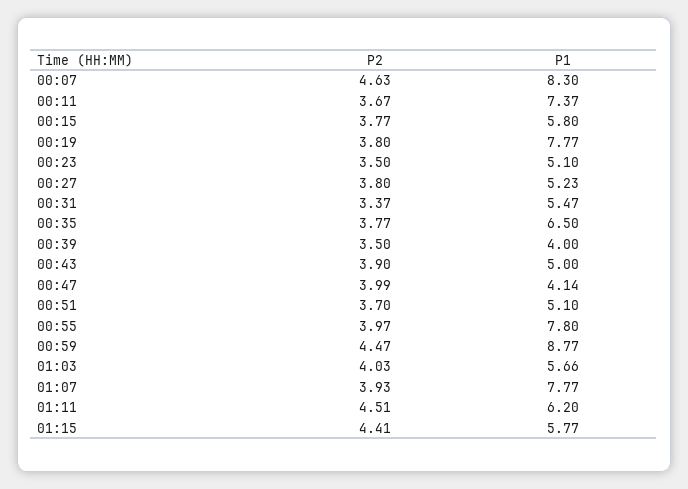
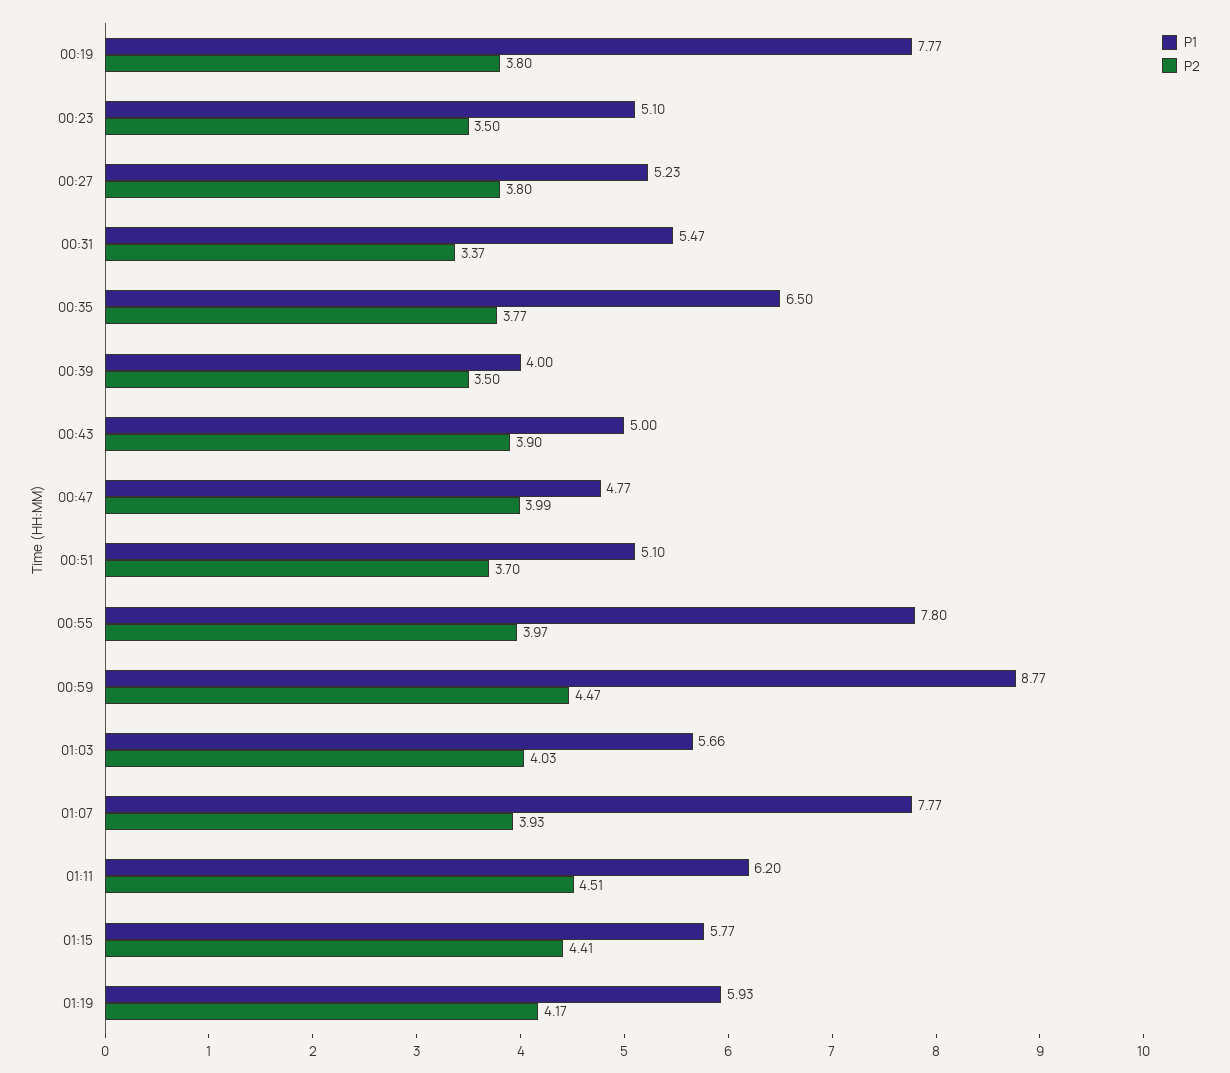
P2, 00:07: 4.63 -> none
P1, 00:07: 8.3 -> none
P2, 00:11: 3.67 -> none
P1, 00:11: 7.37 -> none
P2, 00:15: 3.77 -> none
P1, 00:15: 5.8 -> none
P1, 00:47: 4.14 -> 4.77
P1, 01:19: none -> 5.93
P2, 01:19: none -> 4.17

